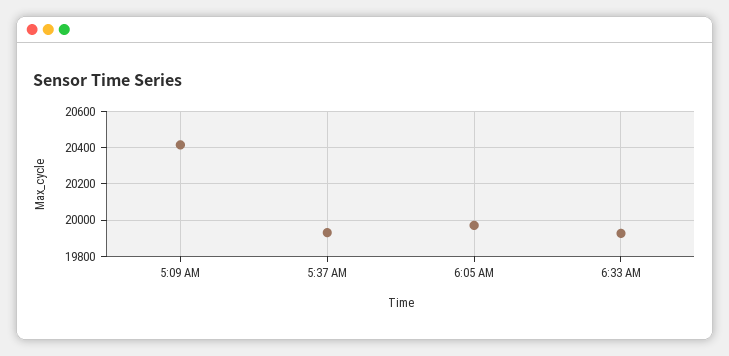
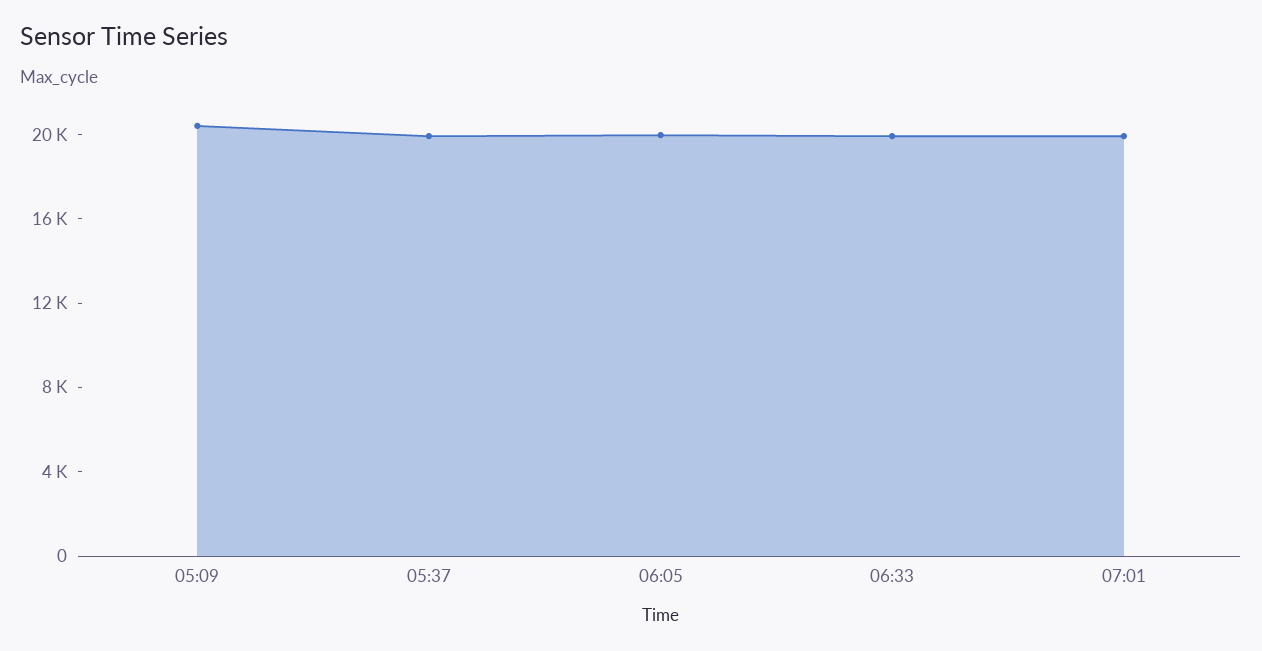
07:01: none -> 20000

